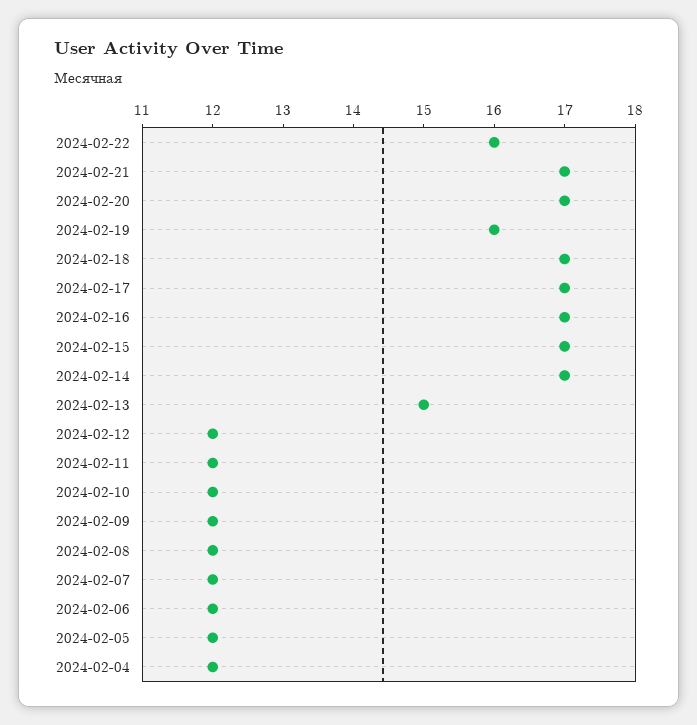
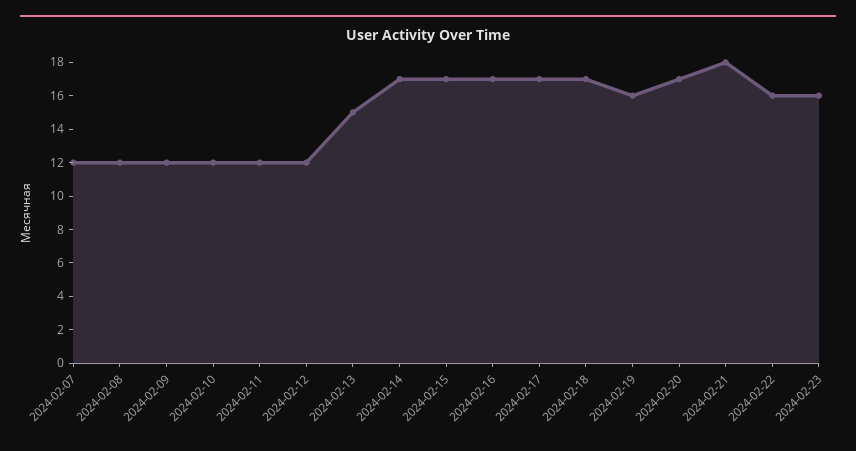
2024-02-21: 17 -> 18
2024-02-06: 12 -> none
2024-02-05: 12 -> none
2024-02-04: 12 -> none
2024-02-23: none -> 16

